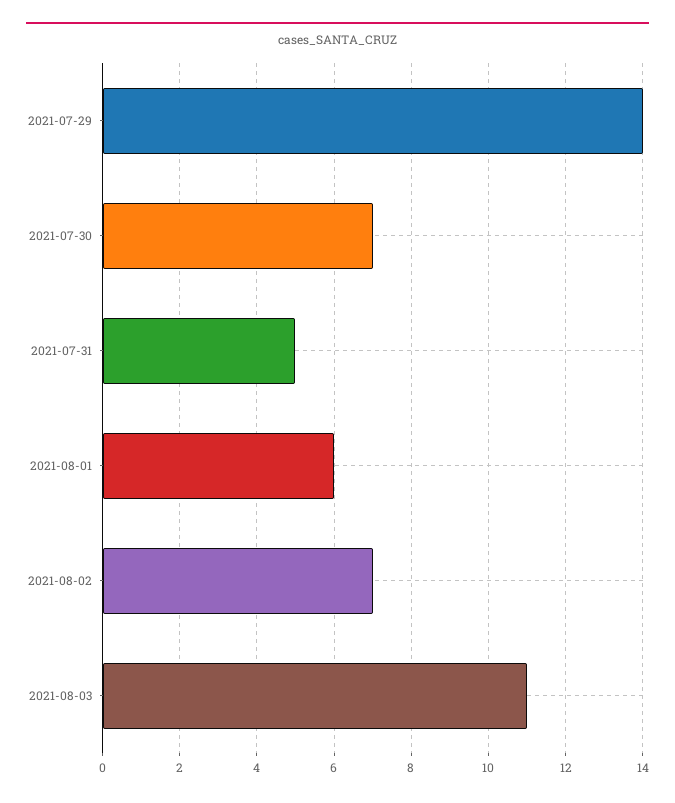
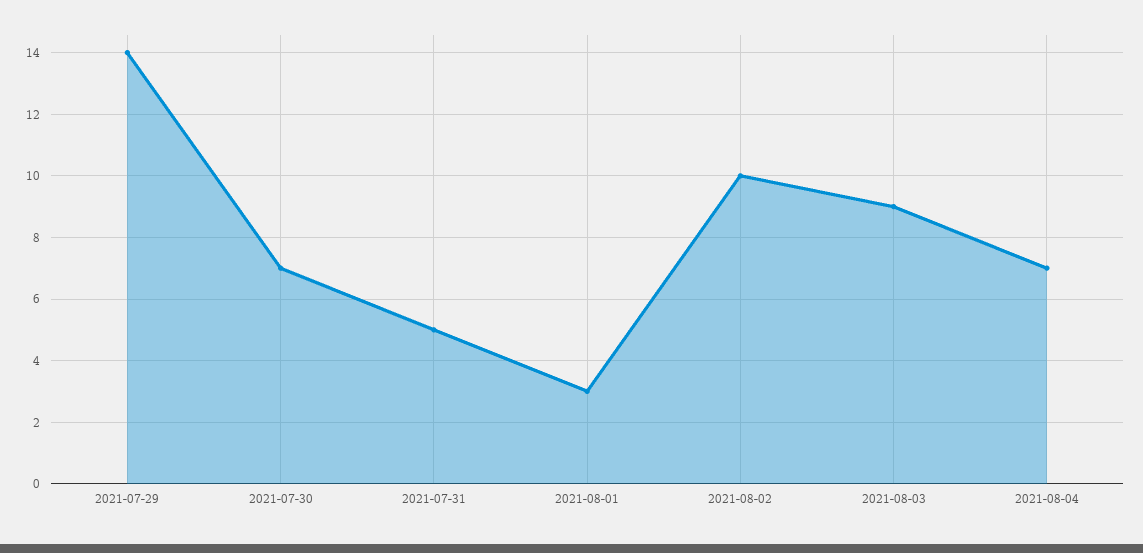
2021-08-01: 6 -> 3
2021-08-02: 7 -> 10
2021-08-03: 11 -> 9
2021-08-04: none -> 7

